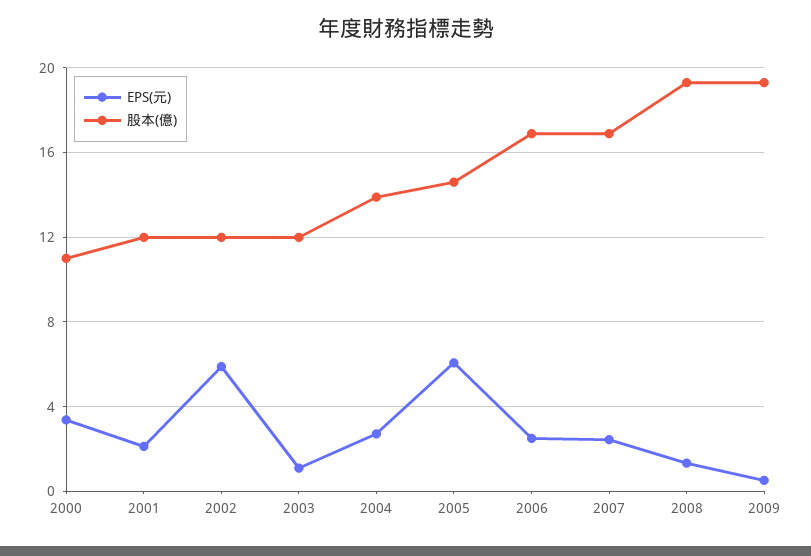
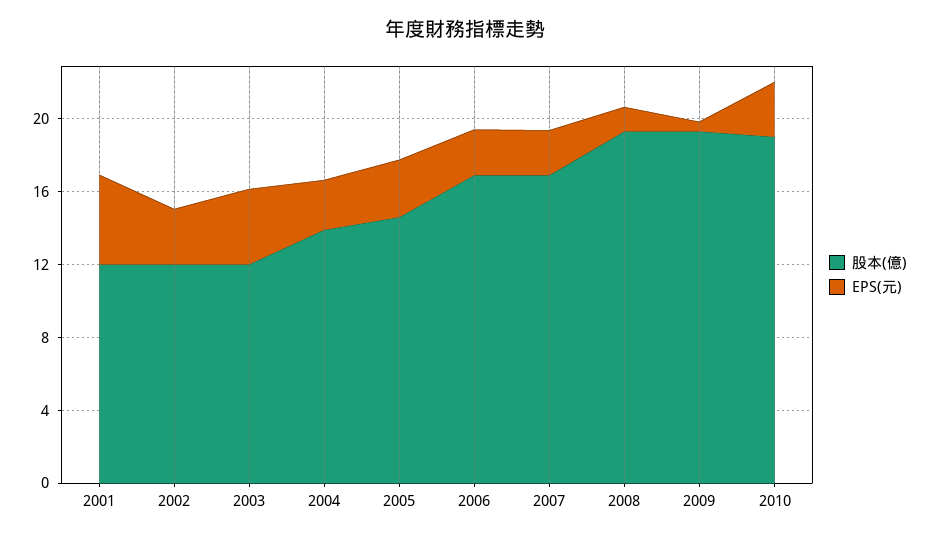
EPS(元), 2000: 3.5 -> none
股本(億), 2000: 11 -> none
EPS(元), 2001: 2 -> 5
EPS(元), 2002: 6 -> 3
EPS(元), 2003: 1 -> 4
EPS(元), 2005: 6 -> 3
股本(億), 2010: none -> 19
EPS(元), 2010: none -> 3

